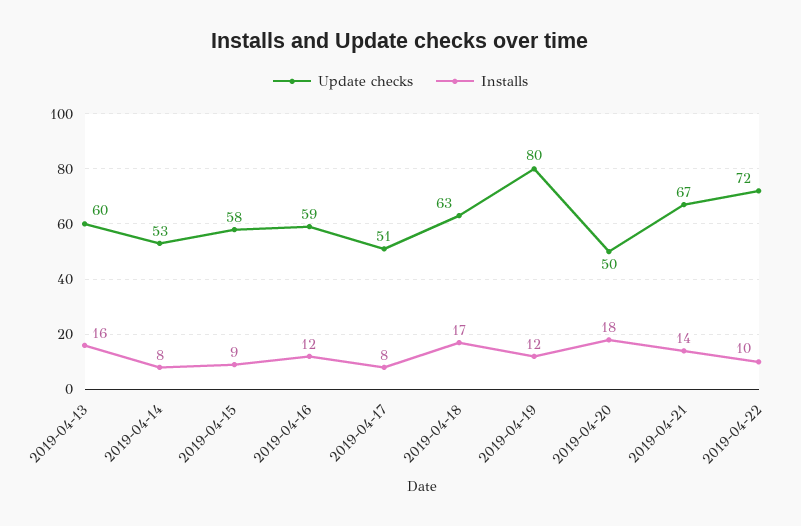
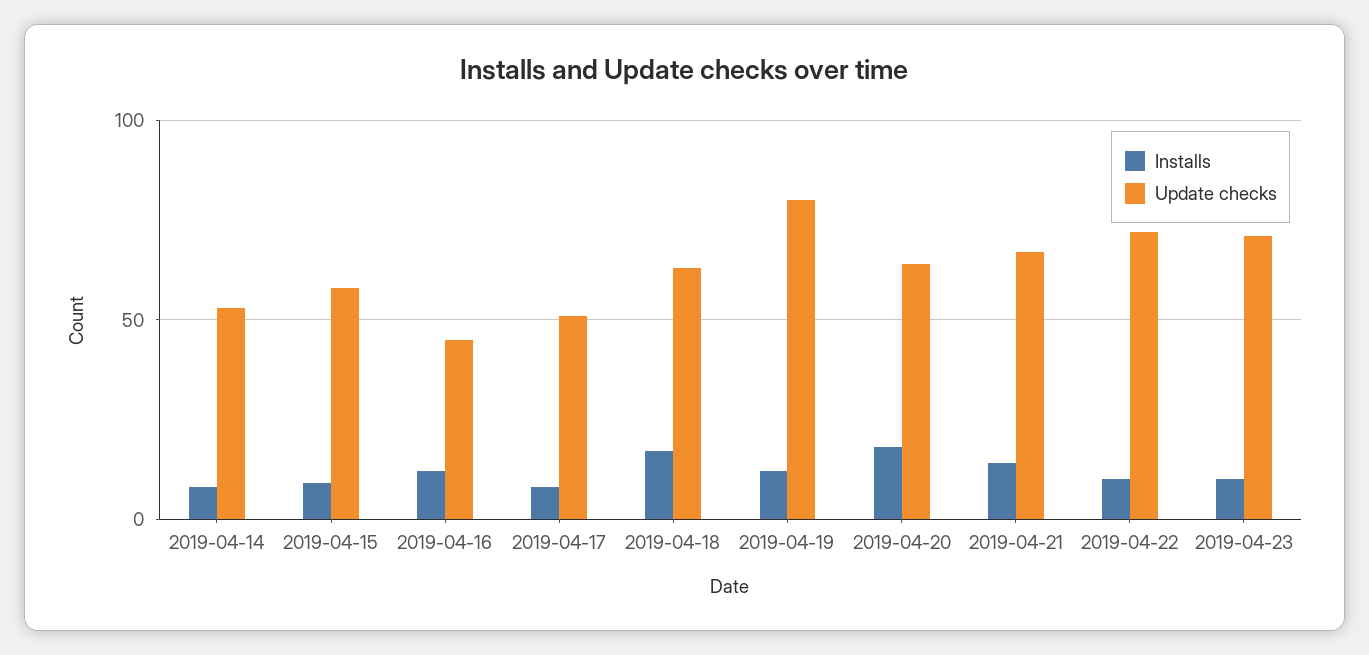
Update checks, 2019-04-13: 60 -> none
Installs, 2019-04-13: 16 -> none
Update checks, 2019-04-16: 59 -> 45
Update checks, 2019-04-20: 50 -> 65
Installs, 2019-04-23: none -> 10
Update checks, 2019-04-23: none -> 70

